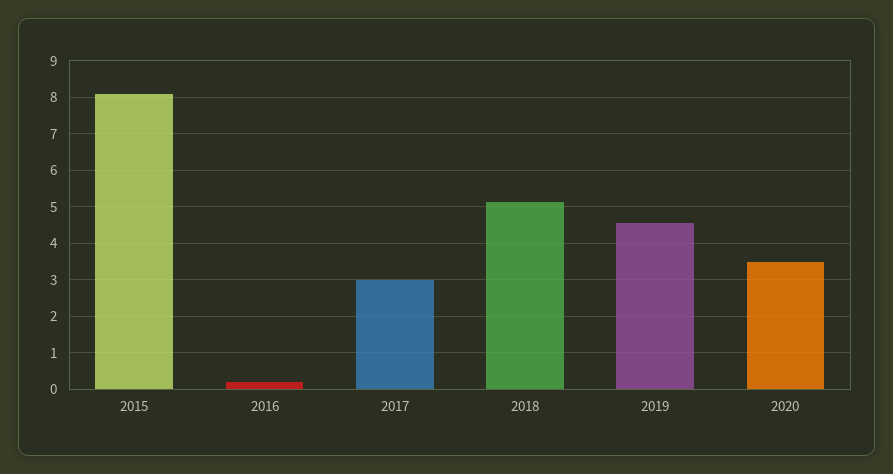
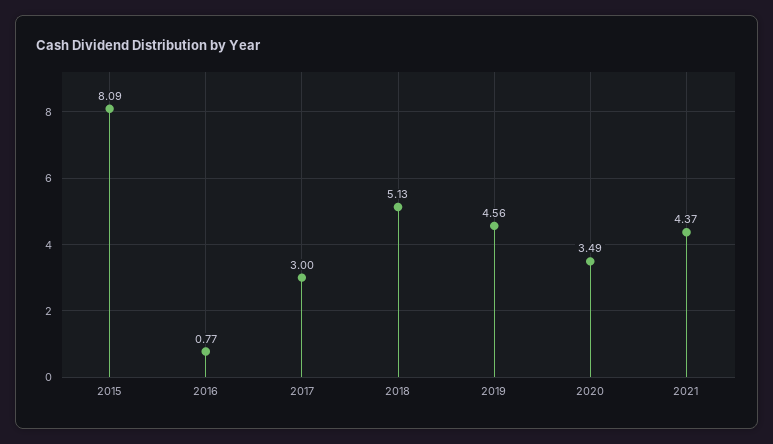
2016: 0.2 -> 0.77
2021: none -> 4.37

